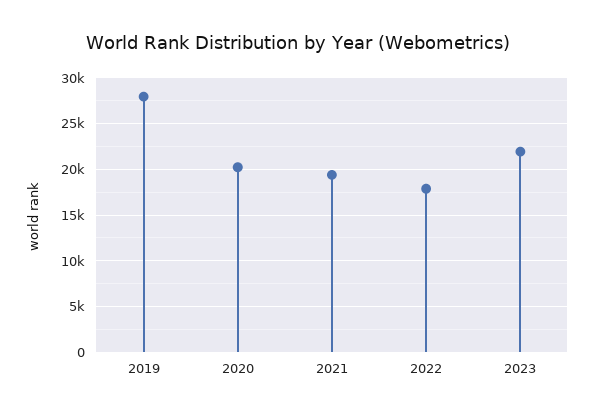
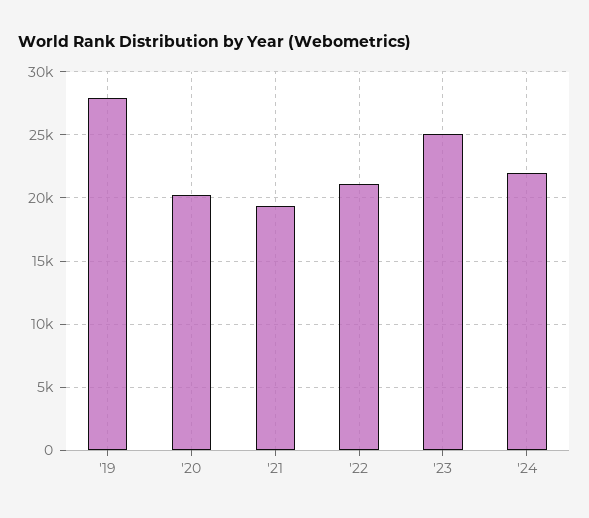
2022: 18000 -> 21000
2023: 22000 -> 25000
'24: none -> 22000

